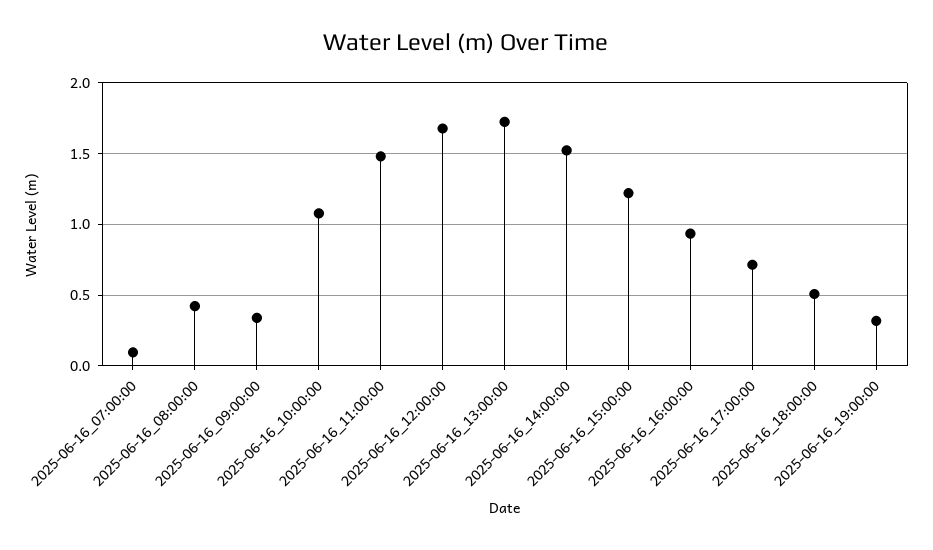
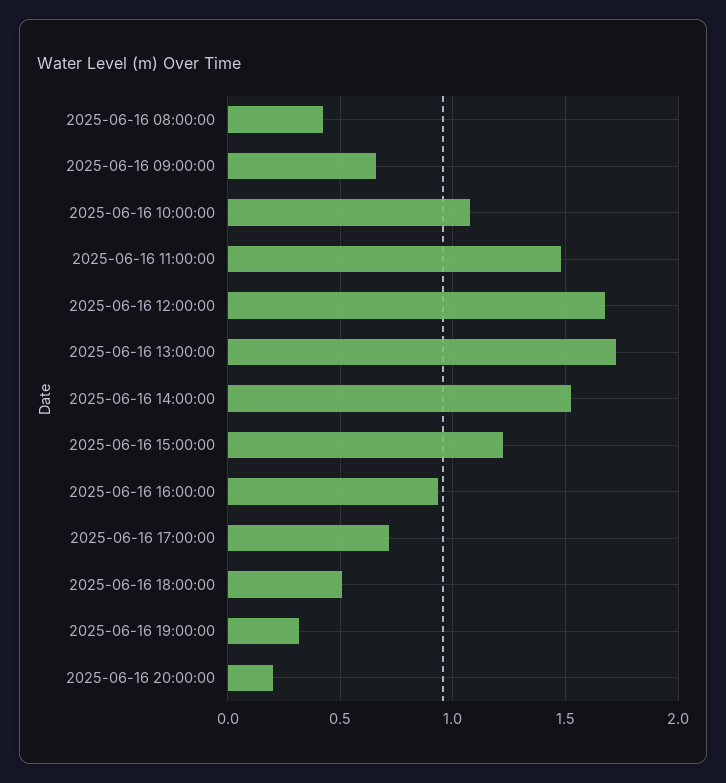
2025-06-16_07:00:00: 0.1 -> none
2025-06-16_09:00:00: 0.35 -> 0.65
2025-06-16 20:00:00: none -> 0.2

